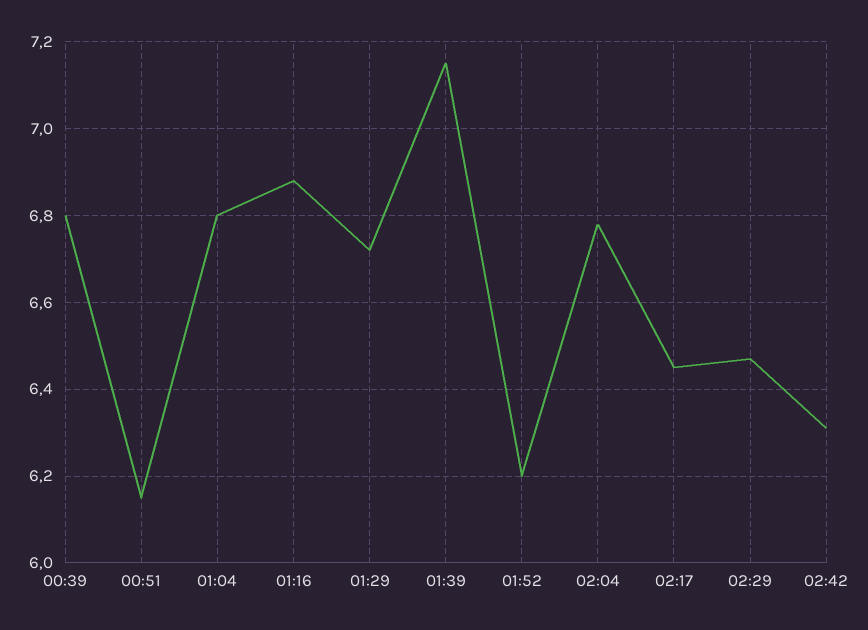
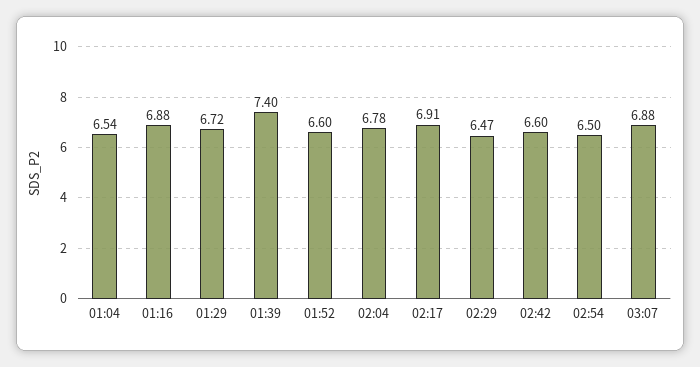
00:39: 6.8 -> none
00:51: 6.15 -> none
01:04: 6.8 -> 6.54
01:39: 7.15 -> 7.4
01:52: 6.2 -> 6.6
02:17: 6.45 -> 6.91
02:42: 6.3 -> 6.6
02:54: none -> 6.5
03:07: none -> 6.88

